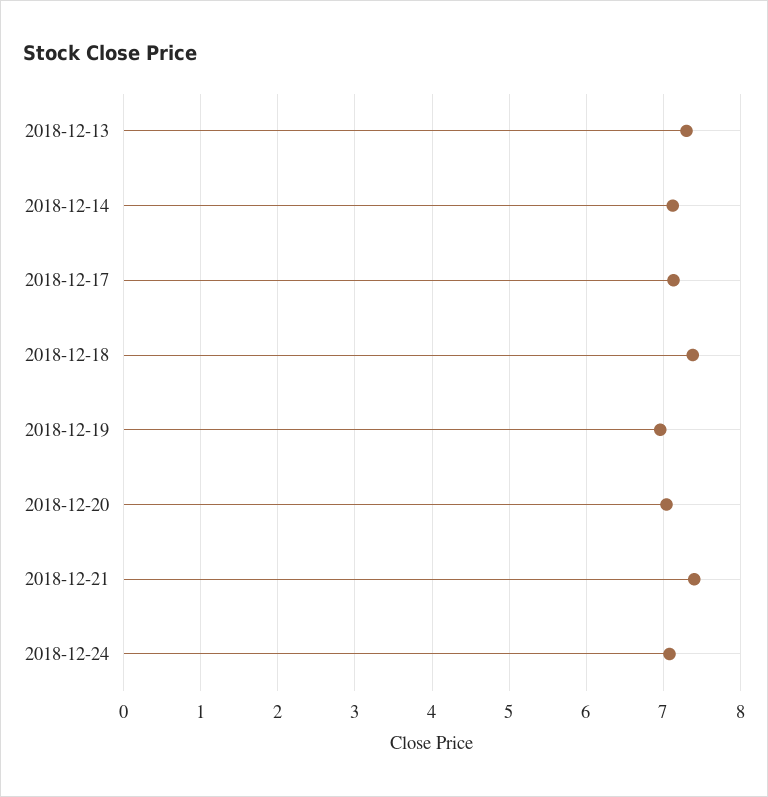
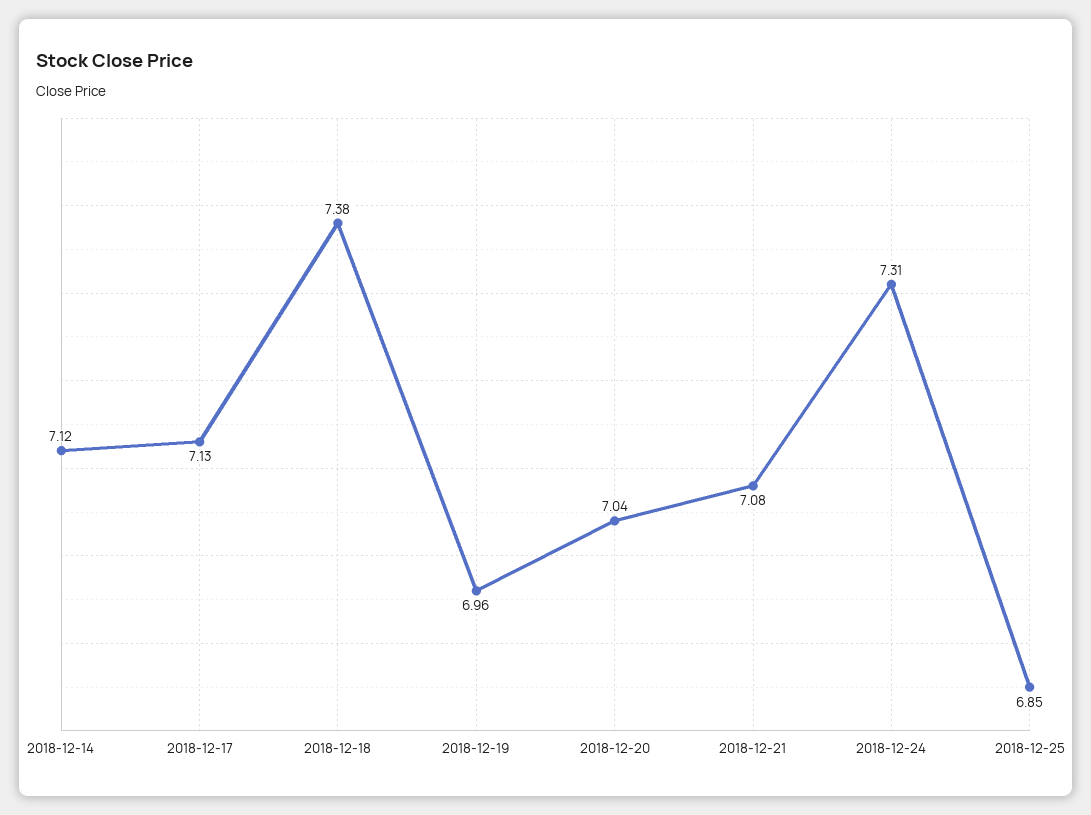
2018-12-13: 7.3 -> none
2018-12-21: 7.4 -> 7.08
2018-12-24: 7.1 -> 7.31
2018-12-25: none -> 6.85

